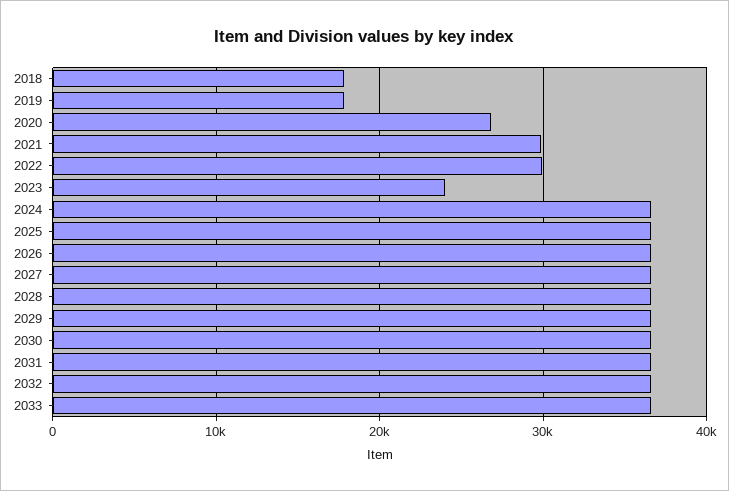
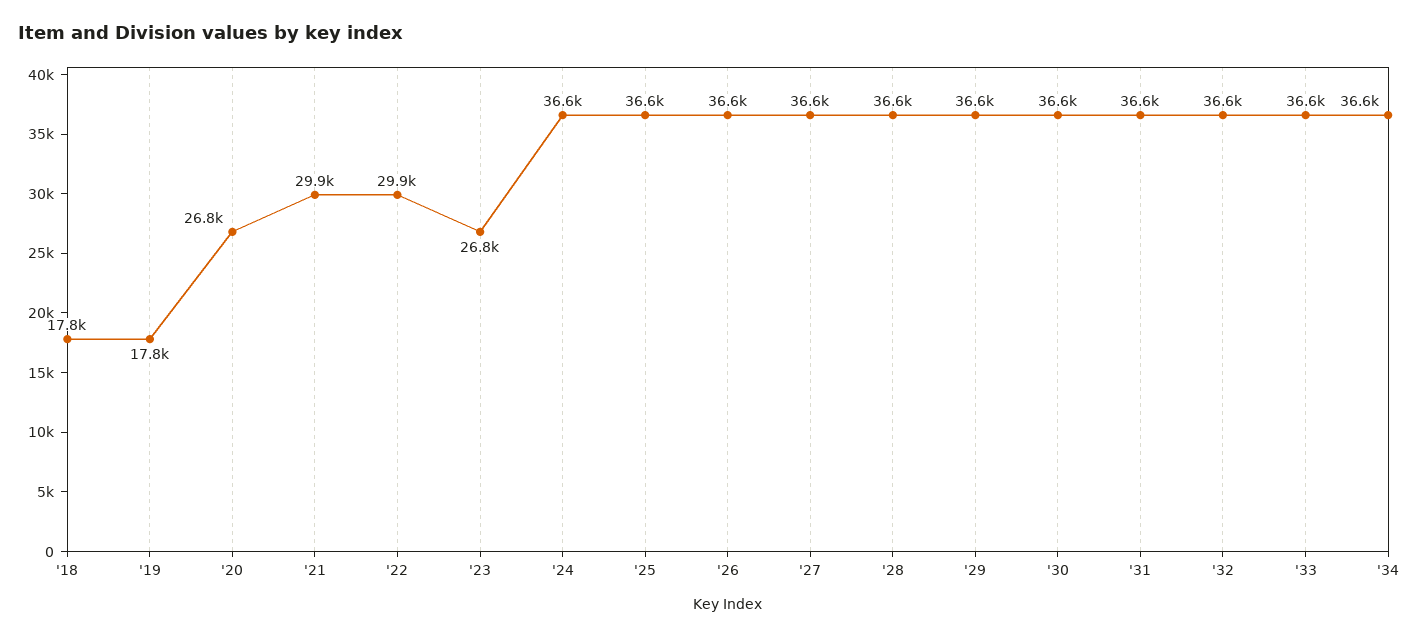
2023: 24000 -> 26800
'34: none -> 36600

